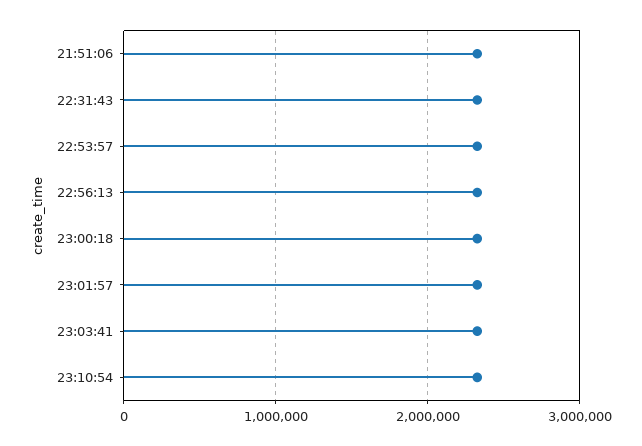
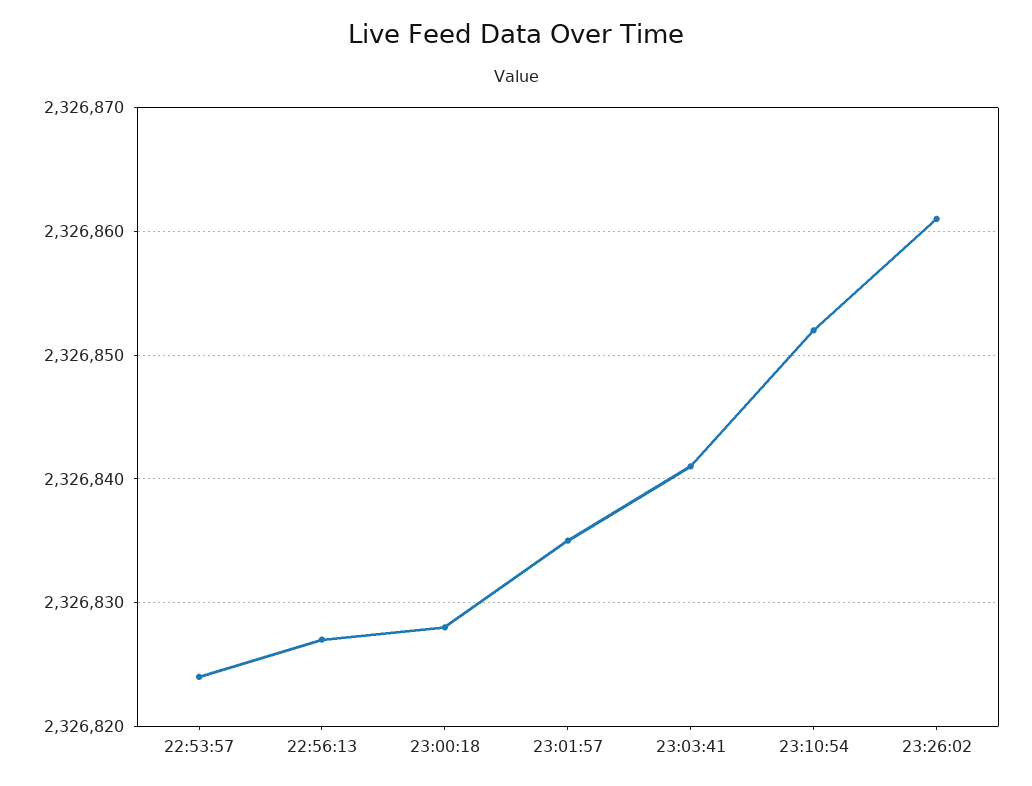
21:51:06: 2300000 -> none
22:31:43: 2300000 -> none
23:26:02: none -> 2326861

